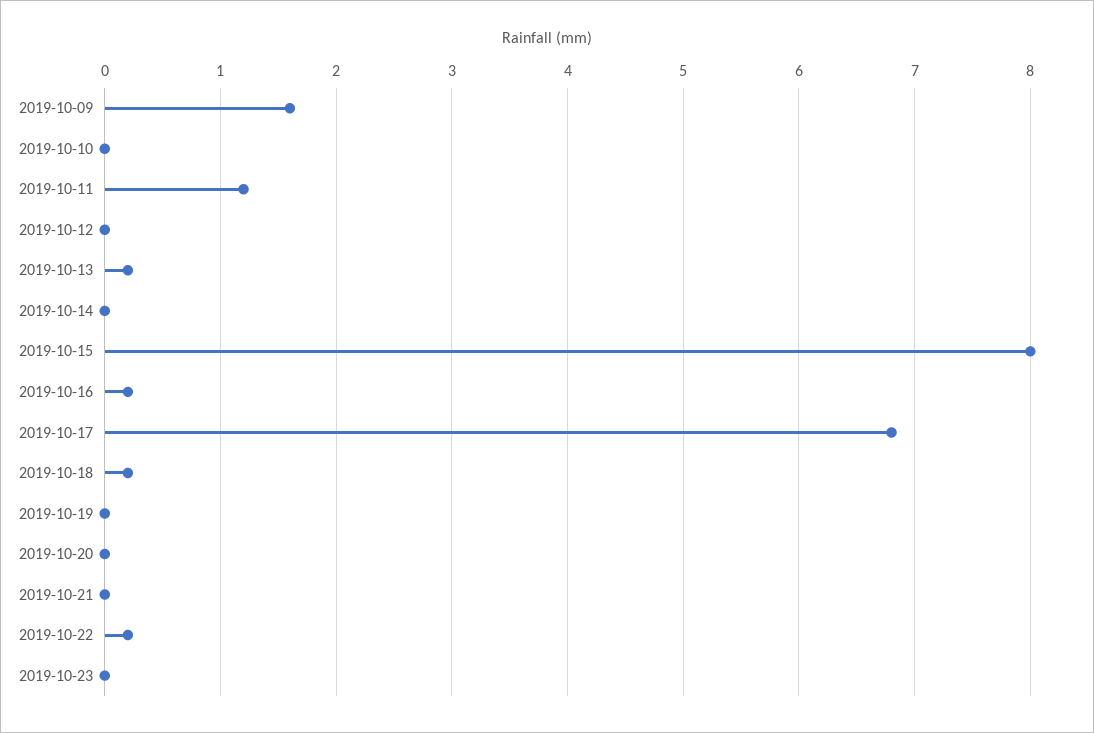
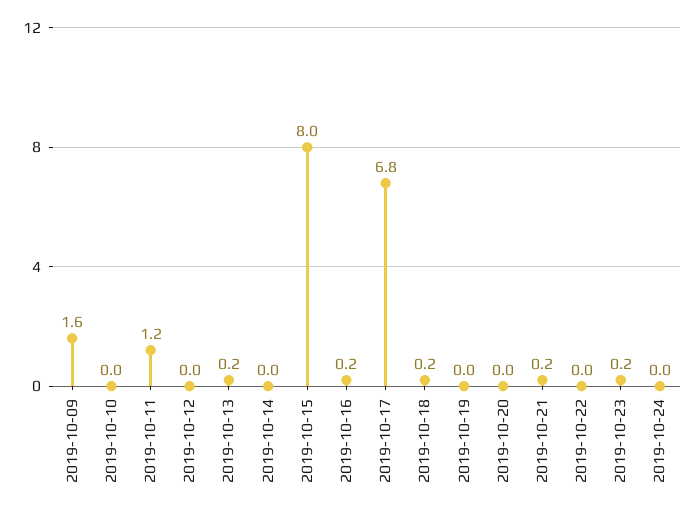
2019-10-21: 0 -> 0.2
2019-10-22: 0.2 -> 0
2019-10-23: 0 -> 0.2
2019-10-24: none -> 0

